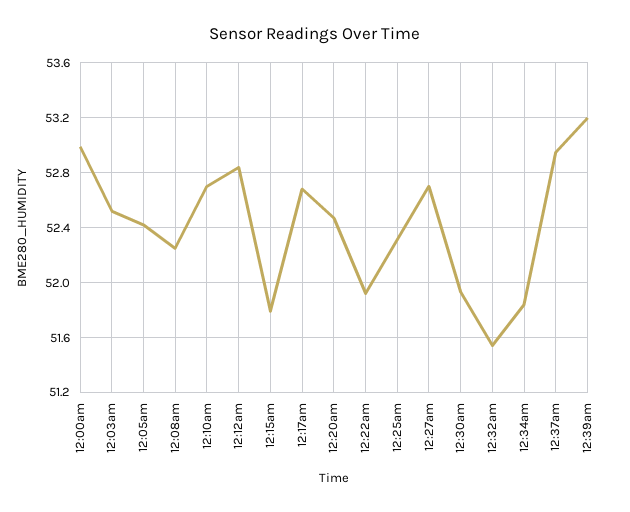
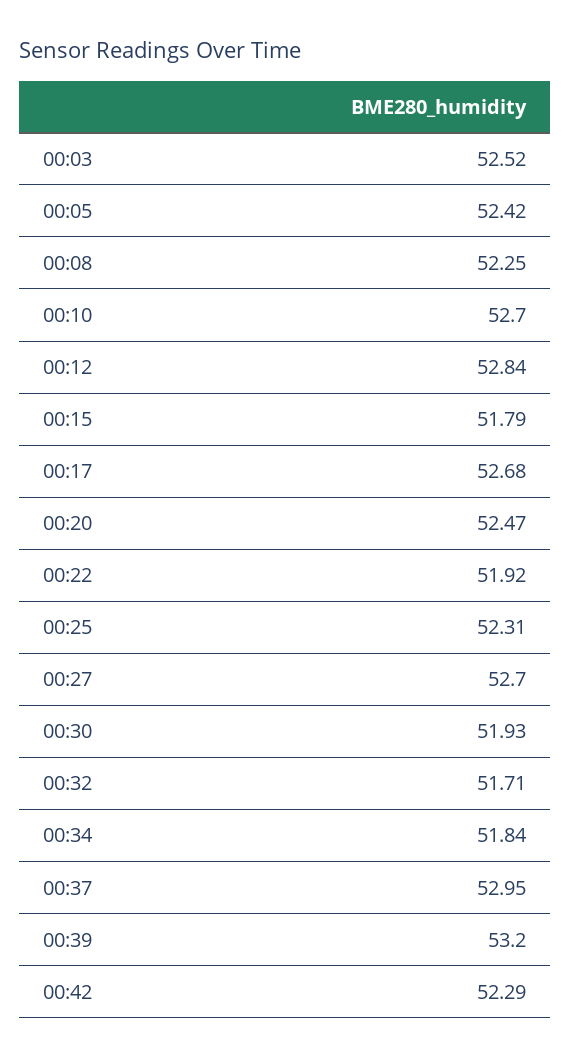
12:00am: 53 -> none
12:32am: 51.55 -> 51.71
00:42: none -> 52.29

